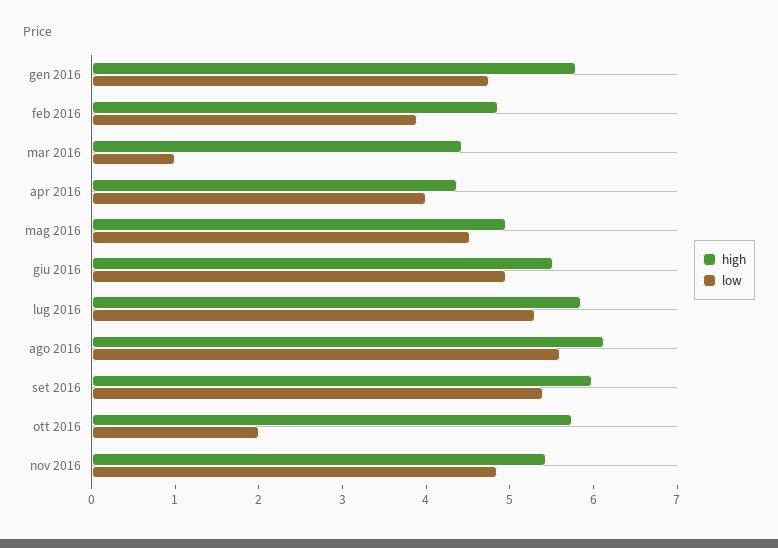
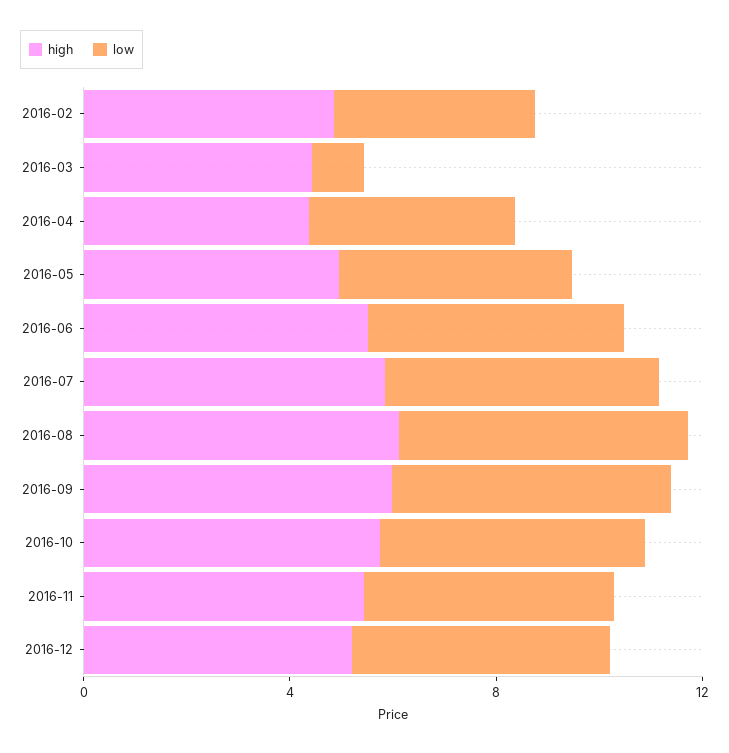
high, gen 2016: 5.8 -> none
low, gen 2016: 4.8 -> none
low, ott 2016: 2 -> 5
high, 2016-12: none -> 5
low, 2016-12: none -> 5

